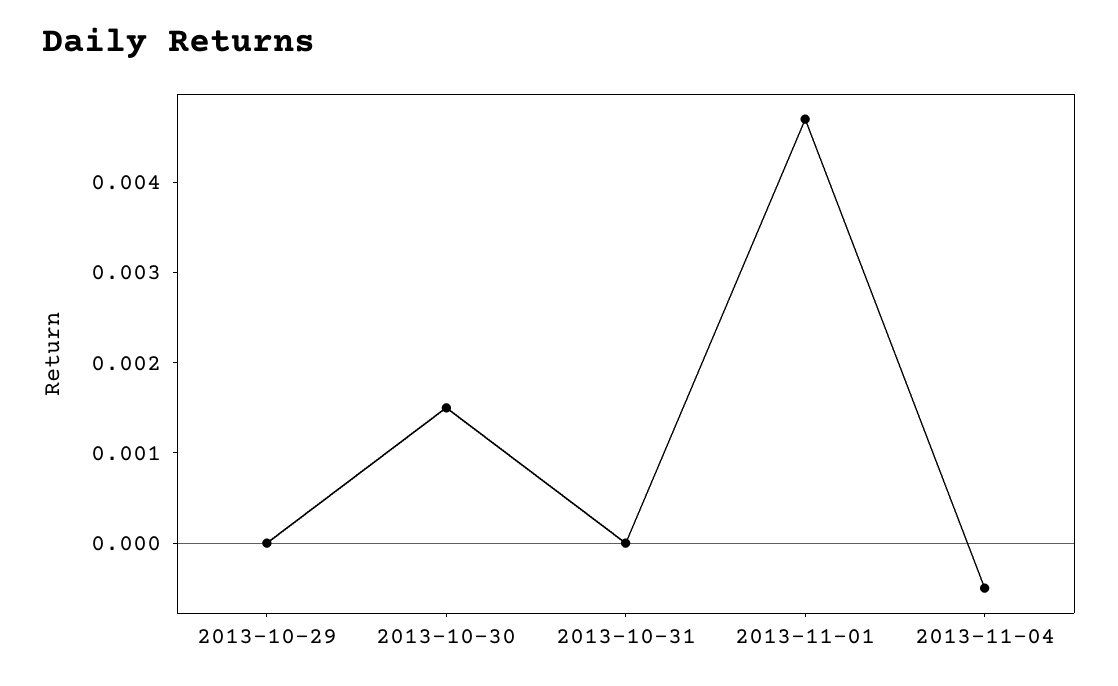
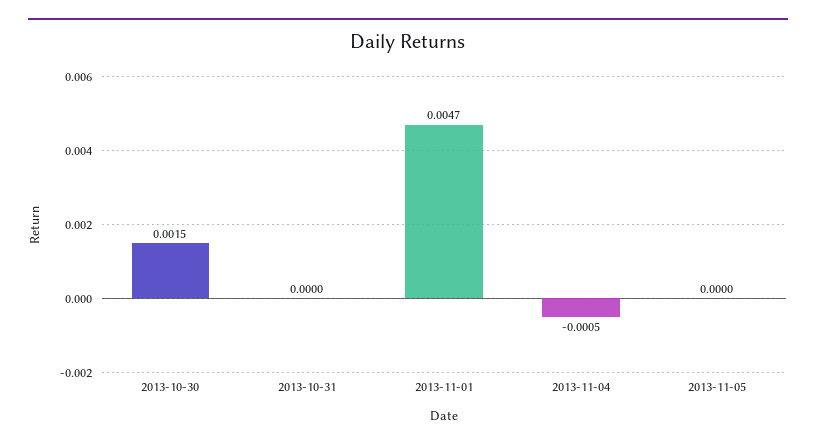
2013-10-29: 0 -> none
2013-11-05: none -> 0

